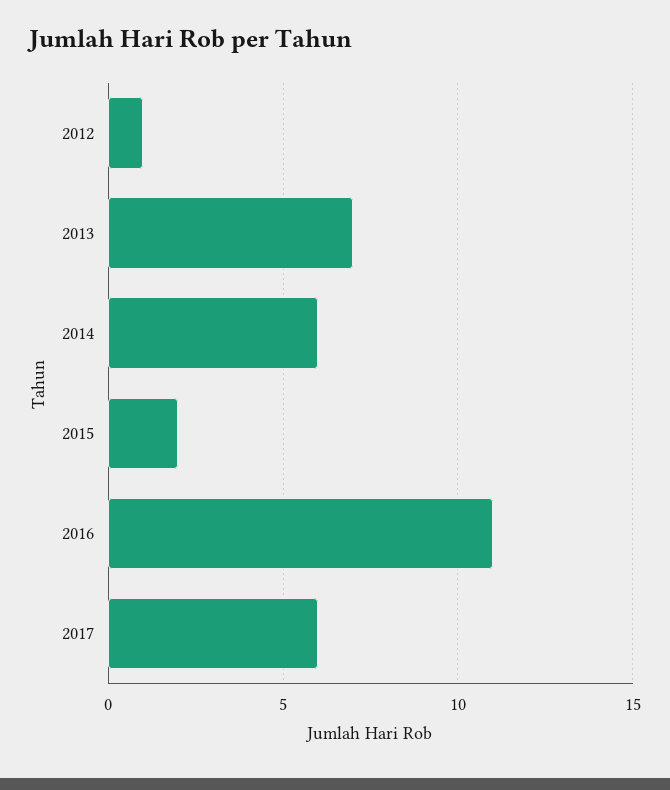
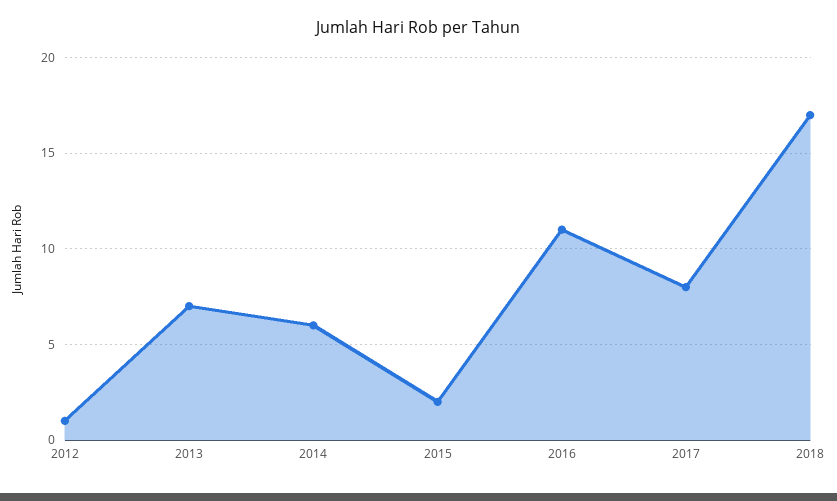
2017: 6 -> 8
2018: none -> 17

